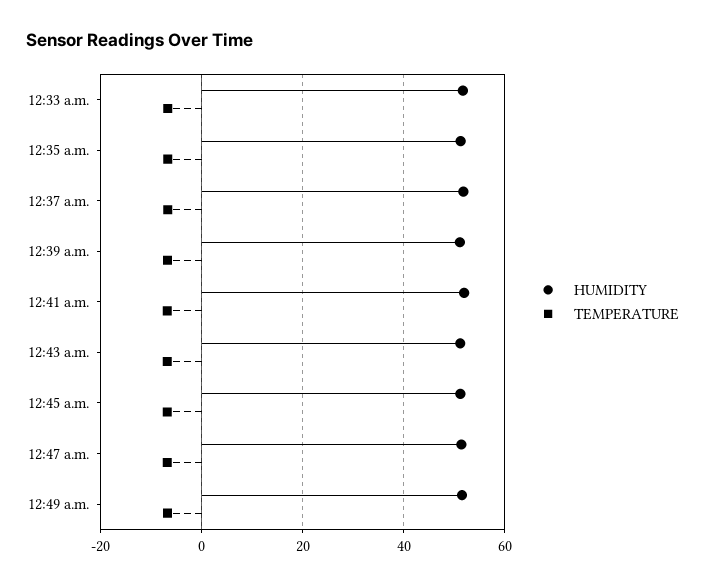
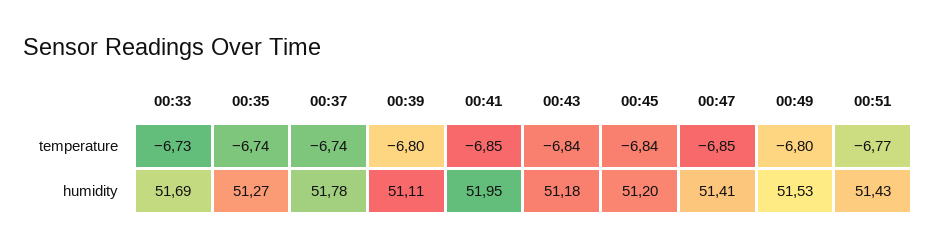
TEMPERATURE, 00:51: none -> -6.77
HUMIDITY, 00:51: none -> 51.43

